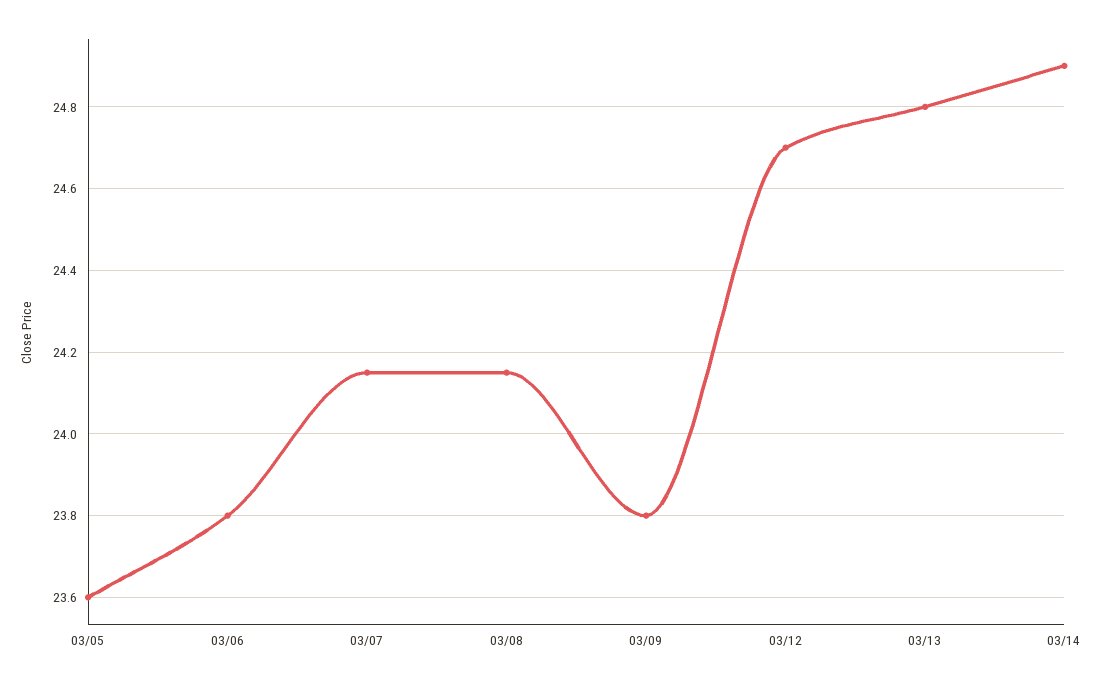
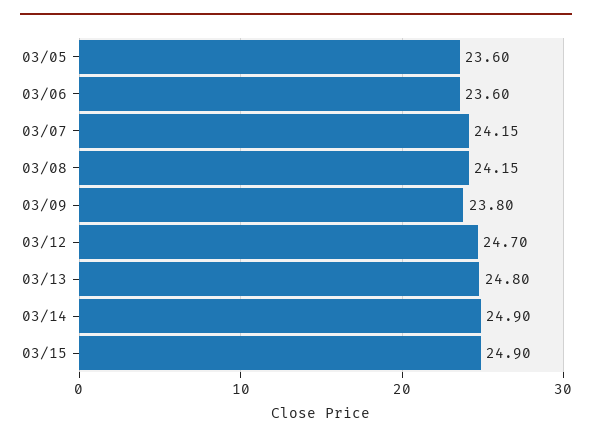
03/06: 23.8 -> 23.6
03/15: none -> 24.9

